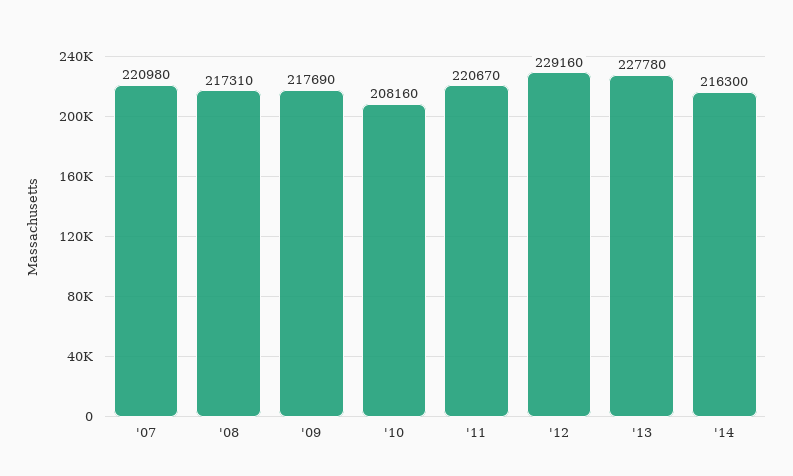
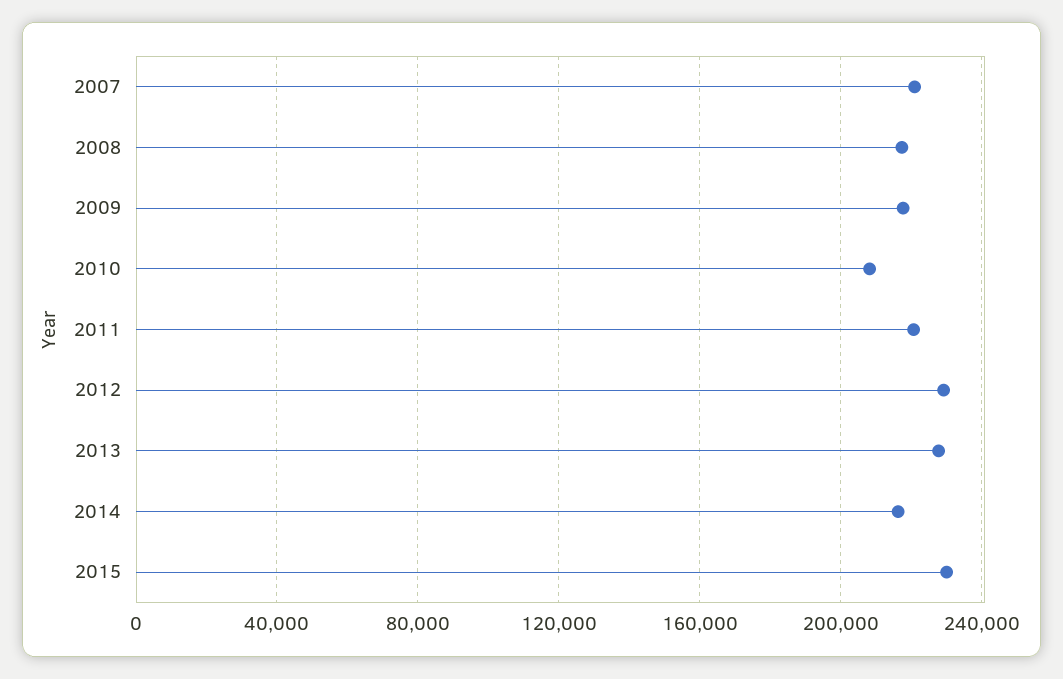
2015: none -> 230000

